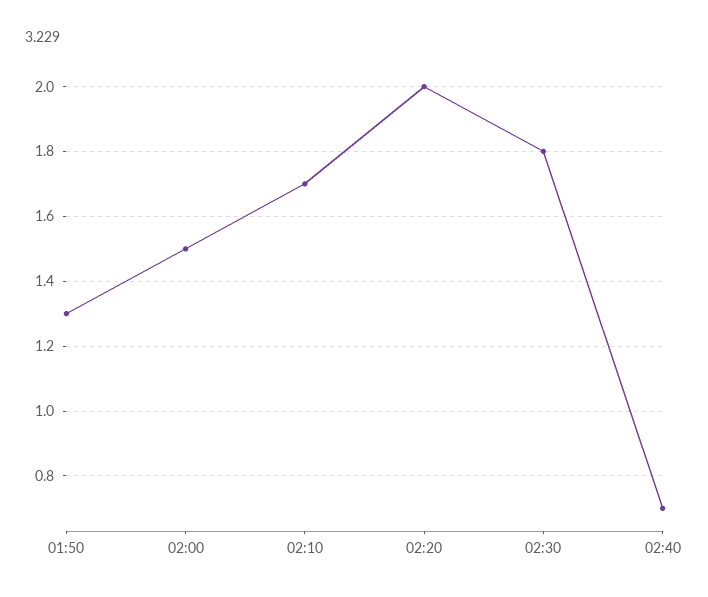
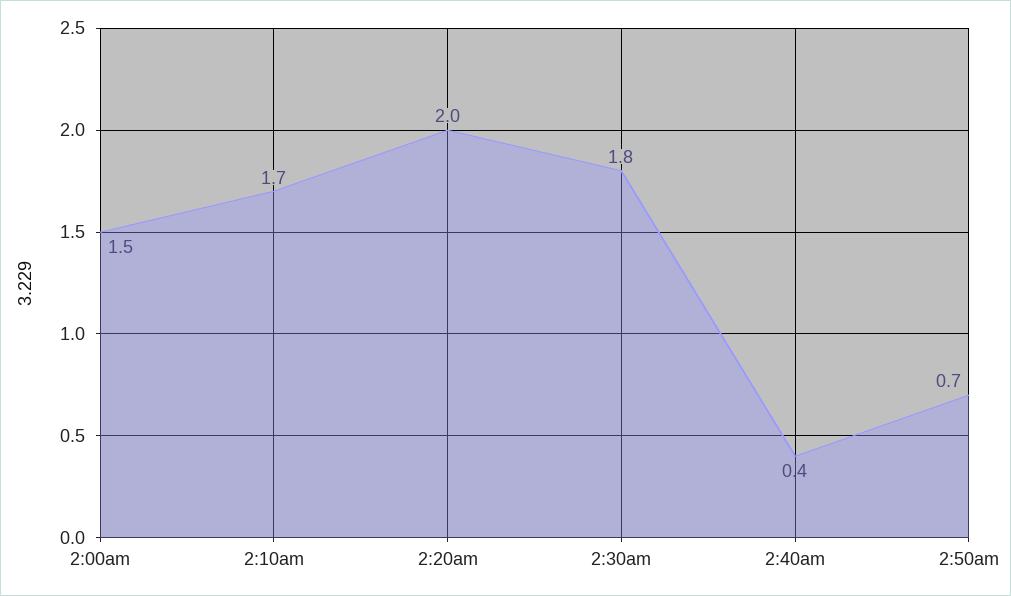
01:50: 1.3 -> none
02:40: 0.7 -> 0.4
2:50am: none -> 0.7

